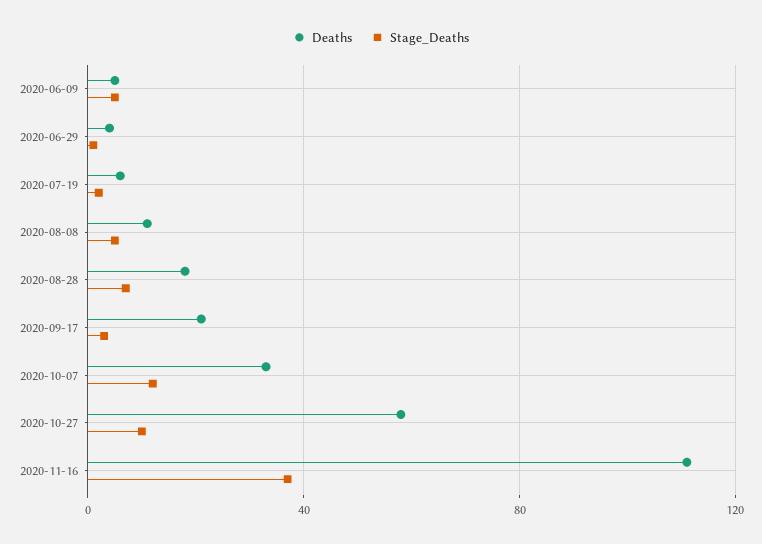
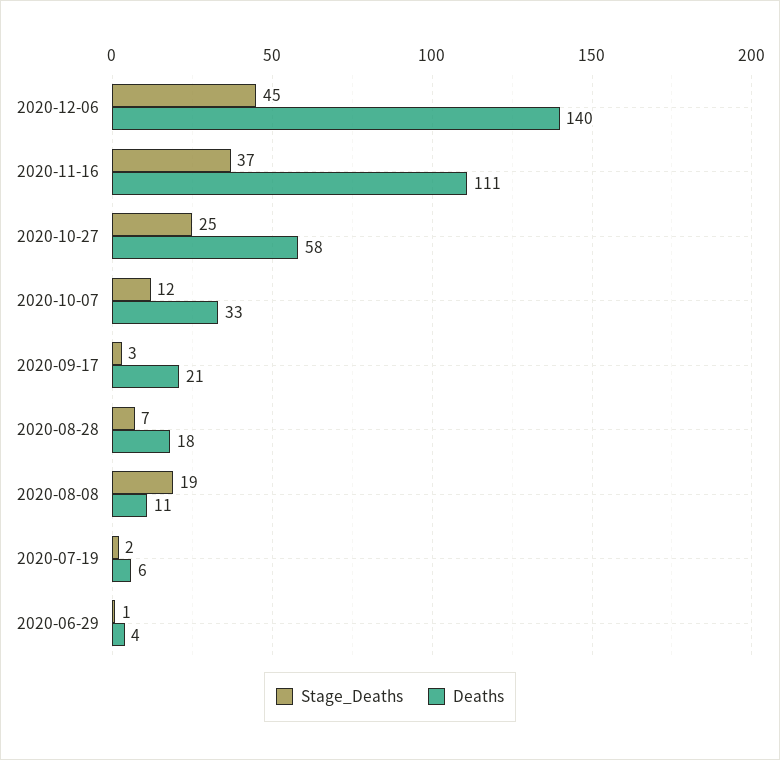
Deaths, 2020-06-09: 5 -> none
Stage_Deaths, 2020-06-09: 5 -> none
Stage_Deaths, 2020-08-08: 5 -> 19
Stage_Deaths, 2020-10-27: 10 -> 25
Stage_Deaths, 2020-12-06: none -> 45
Deaths, 2020-12-06: none -> 140

